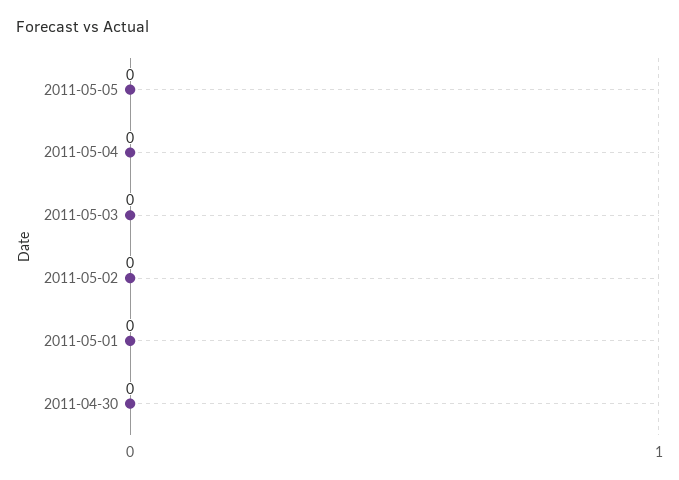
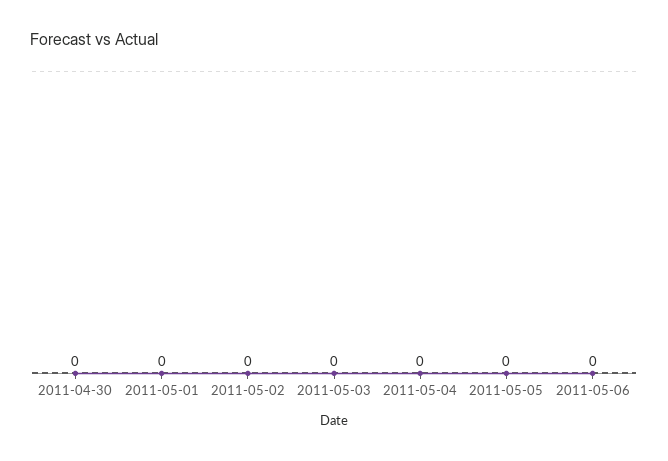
2011-05-06: none -> 0

